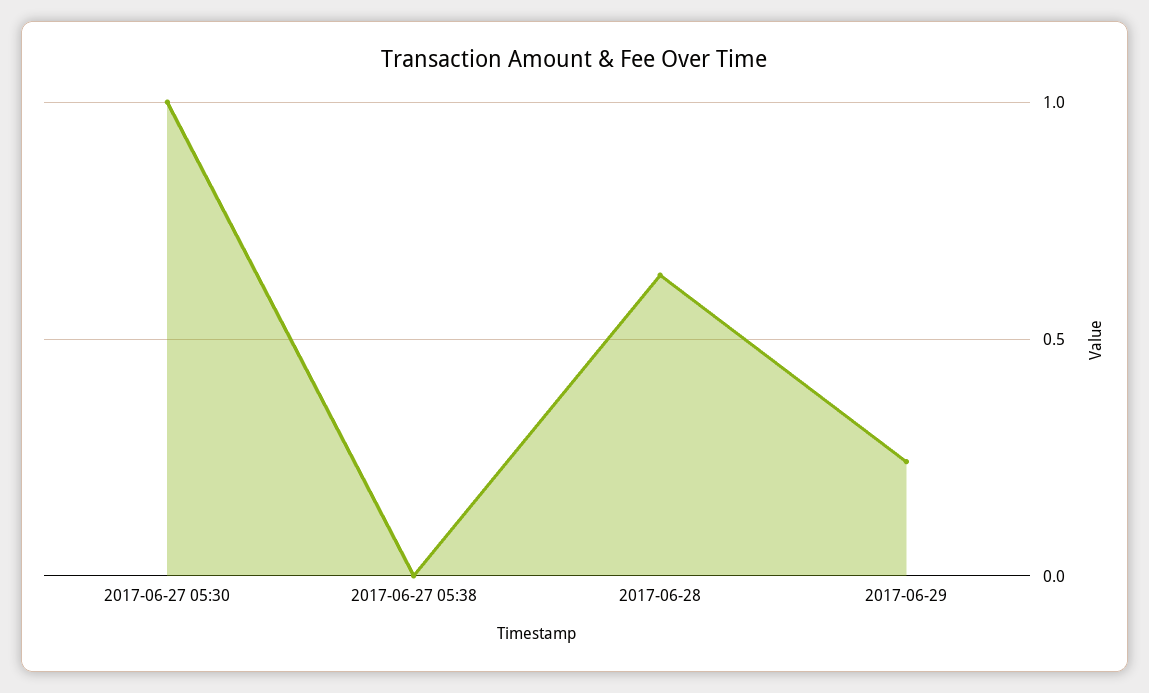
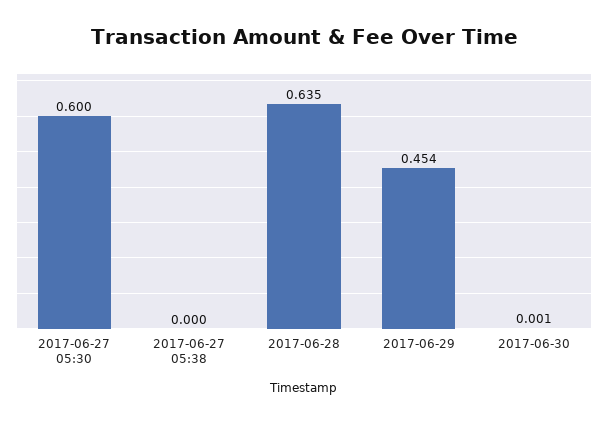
2017-06-27 05:30: 1 -> 0.6
2017-06-29: 0.25 -> 0.454
2017-06-30: none -> 0.001

